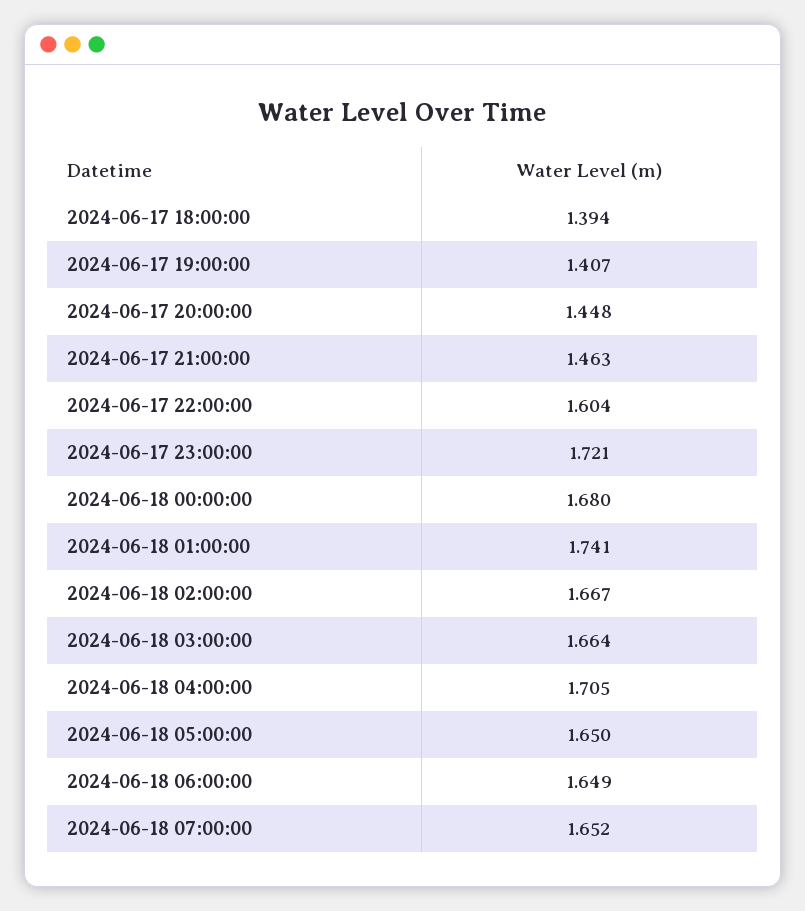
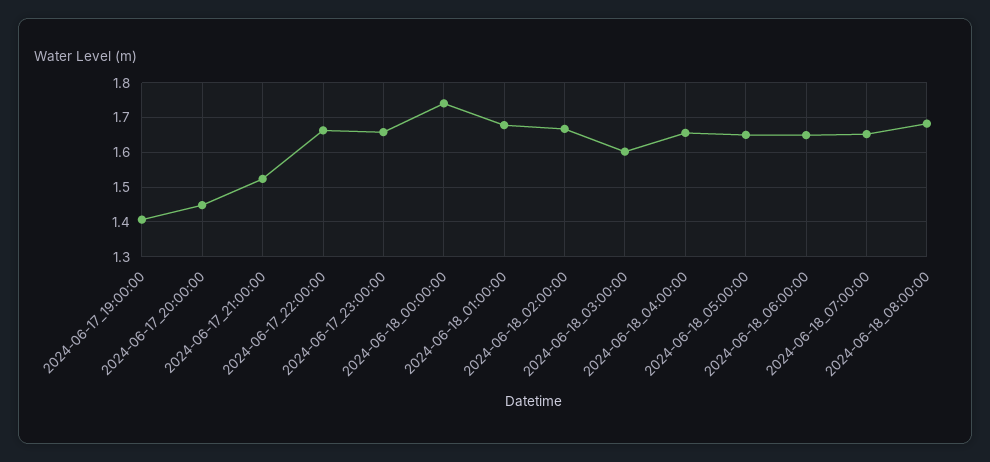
2024-06-17 18:00:00: 1.394 -> none
2024-06-17 21:00:00: 1.463 -> 1.52
2024-06-17 22:00:00: 1.604 -> 1.66
2024-06-17 23:00:00: 1.721 -> 1.66
2024-06-18 00:00:00: 1.68 -> 1.74
2024-06-18 01:00:00: 1.741 -> 1.68
2024-06-18 03:00:00: 1.664 -> 1.6
2024-06-18 04:00:00: 1.705 -> 1.66
2024-06-18_08:00:00: none -> 1.68

